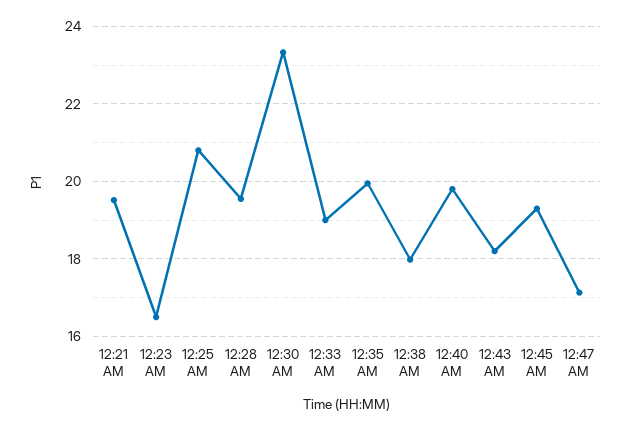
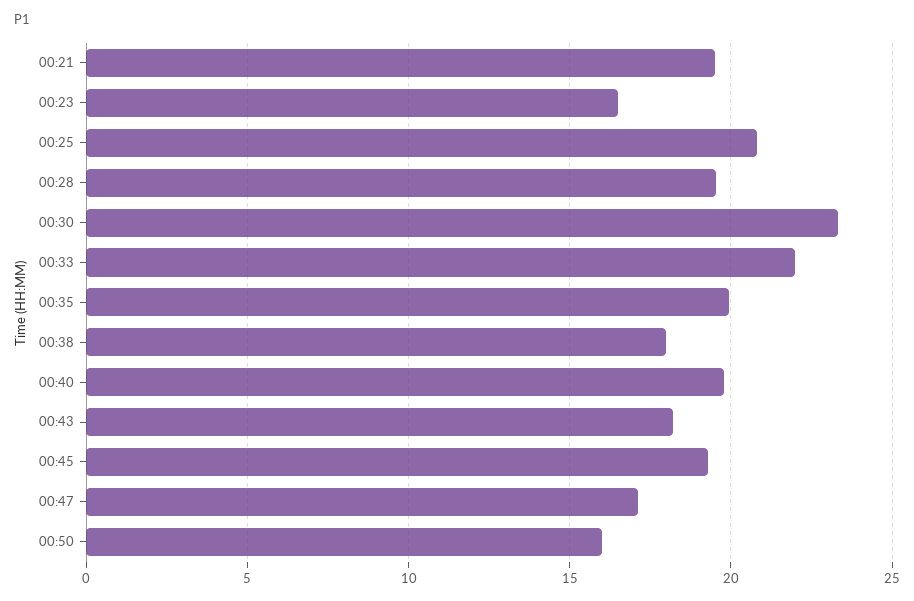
12:33 AM: 19 -> 22
00:50: none -> 16

